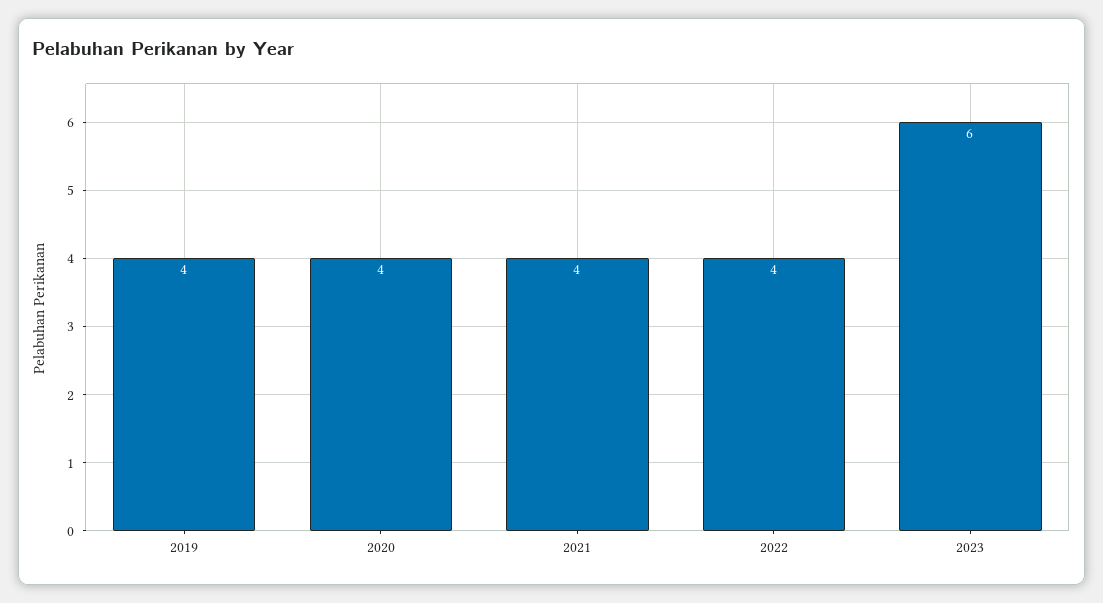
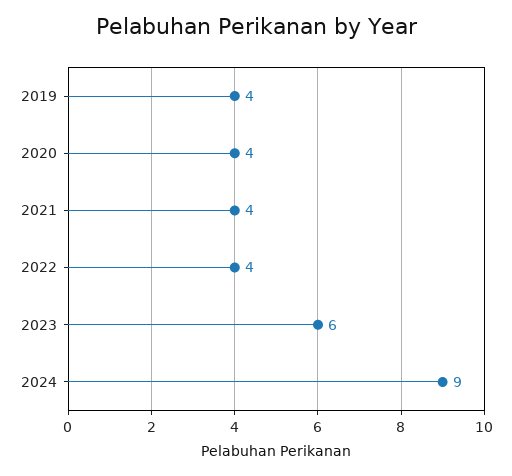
2024: none -> 9

